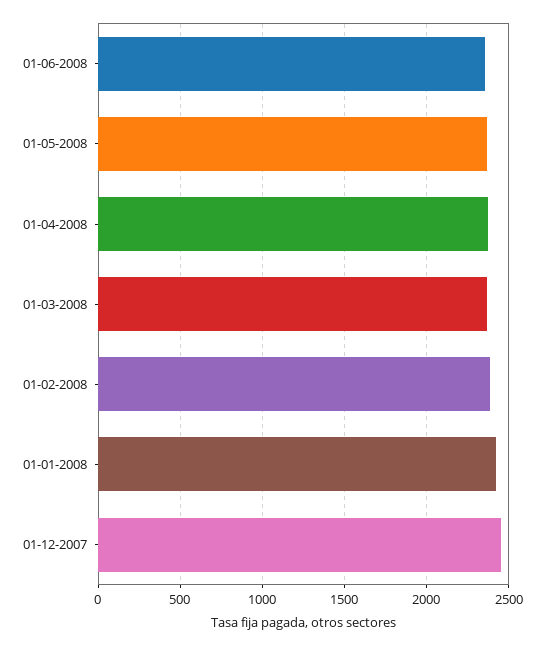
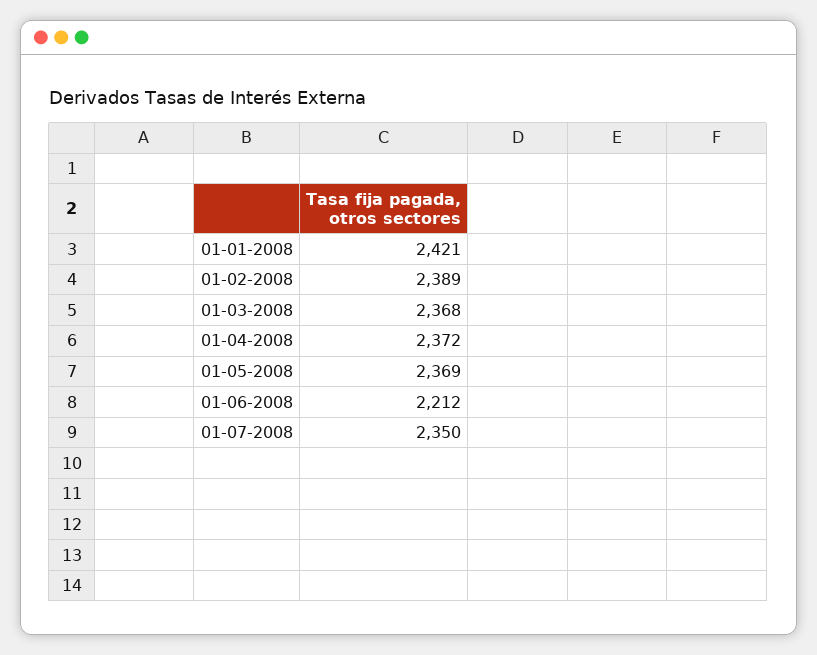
01-06-2008: 2350 -> 2212
01-12-2007: 2450 -> none
01-07-2008: none -> 2350

